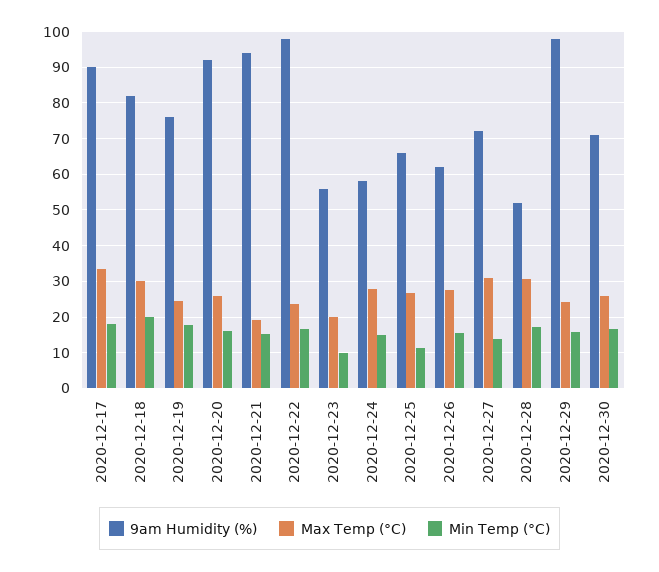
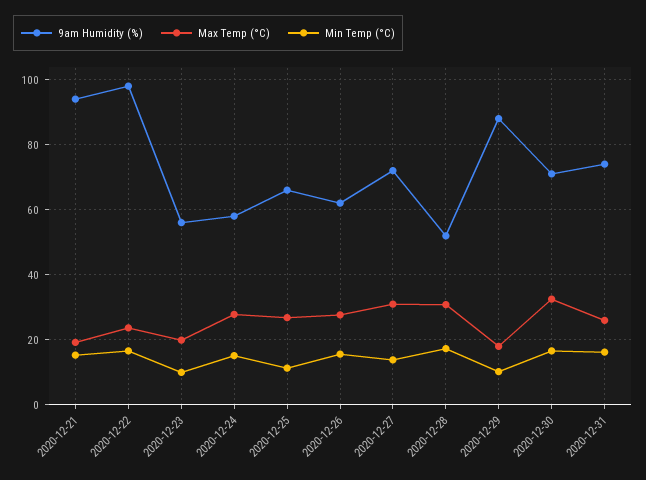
9am Humidity (%), 2020-12-17: 90 -> none
Max Temp (°C), 2020-12-17: 34 -> none
Min Temp (°C), 2020-12-17: 18 -> none
9am Humidity (%), 2020-12-18: 82 -> none
Max Temp (°C), 2020-12-18: 30 -> none
Min Temp (°C), 2020-12-18: 20 -> none
9am Humidity (%), 2020-12-19: 76 -> none
Max Temp (°C), 2020-12-19: 24 -> none
Min Temp (°C), 2020-12-19: 18 -> none
9am Humidity (%), 2020-12-20: 92 -> none
Max Temp (°C), 2020-12-20: 26 -> none
Min Temp (°C), 2020-12-20: 16 -> none
9am Humidity (%), 2020-12-29: 98 -> 88
Max Temp (°C), 2020-12-29: 24 -> 18
Min Temp (°C), 2020-12-29: 16 -> 10
Max Temp (°C), 2020-12-30: 26 -> 32
9am Humidity (%), 2020-12-31: none -> 74
Max Temp (°C), 2020-12-31: none -> 26
Min Temp (°C), 2020-12-31: none -> 16

